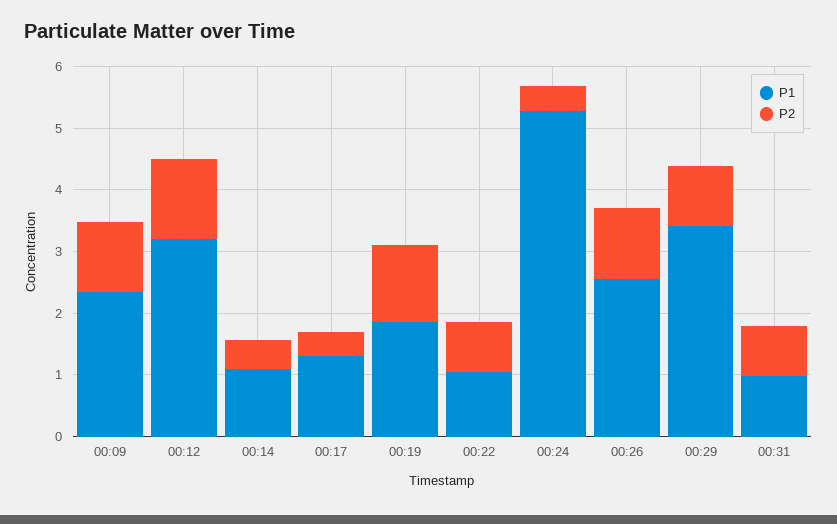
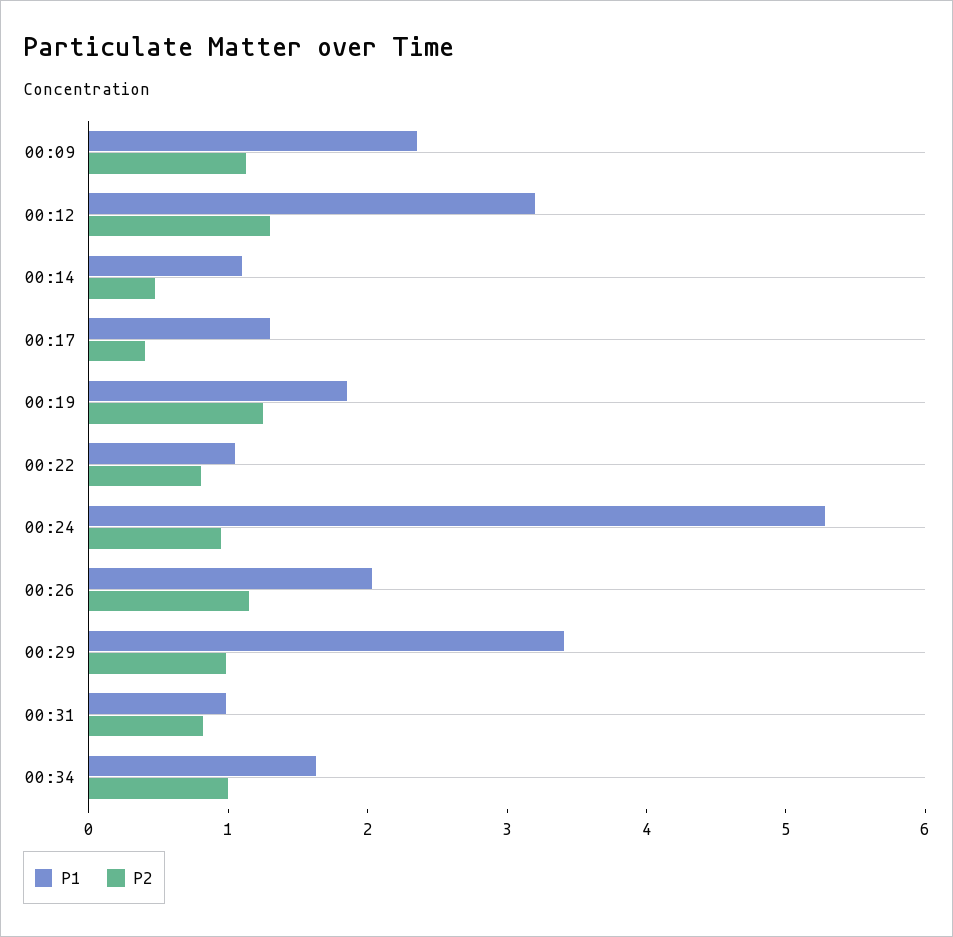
P2, 00:24: 0.4 -> 1
P1, 00:26: 2.6 -> 2
P1, 00:34: none -> 1.6
P2, 00:34: none -> 1

